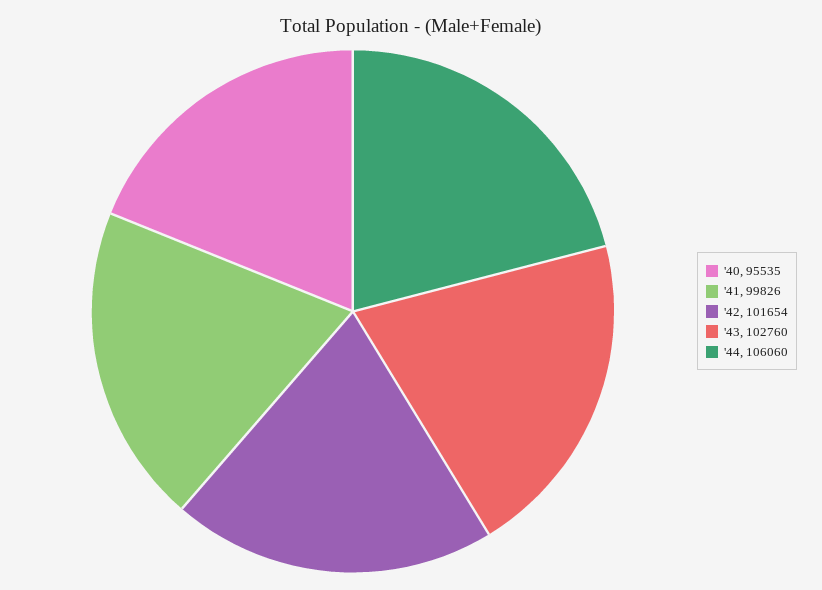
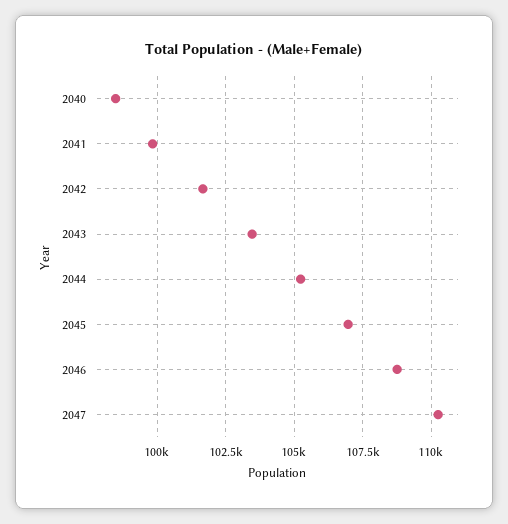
'40: 95535 -> 98500
'43: 102760 -> 103500
'44: 106060 -> 105250
2045: none -> 107000
2046: none -> 108750
2047: none -> 110250

